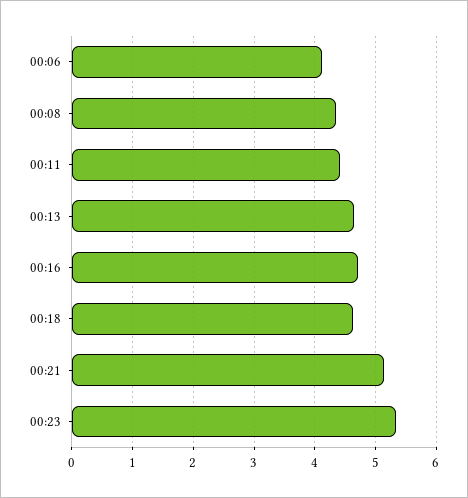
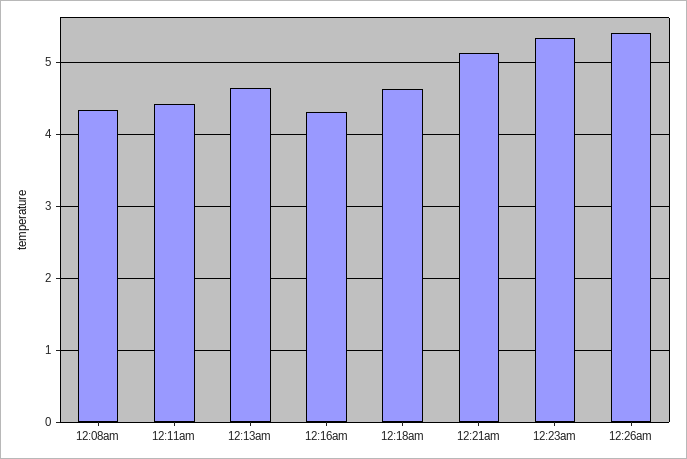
00:06: 4.1 -> none
00:16: 4.7 -> 4.3
12:26am: none -> 5.4

